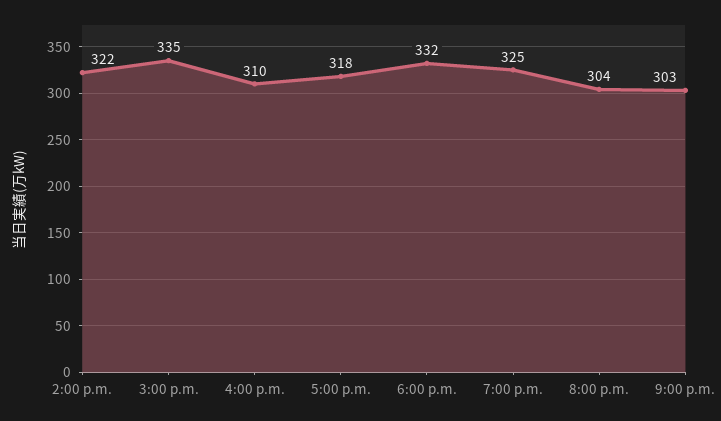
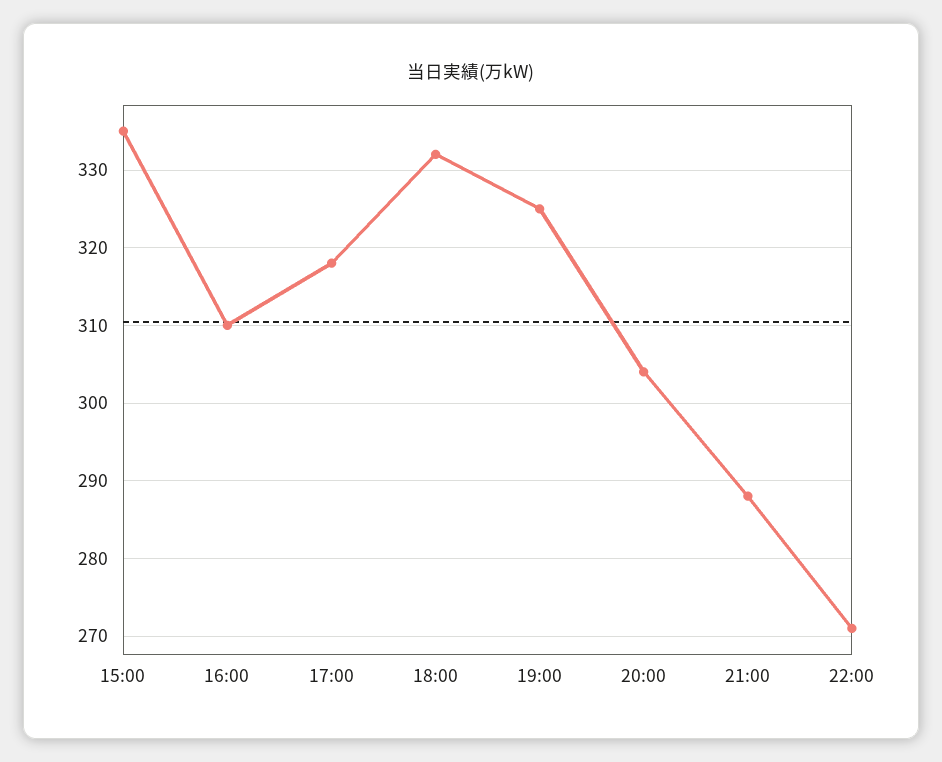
2:00 p.m.: 322 -> none
9:00 p.m.: 303 -> 288
22:00: none -> 271

